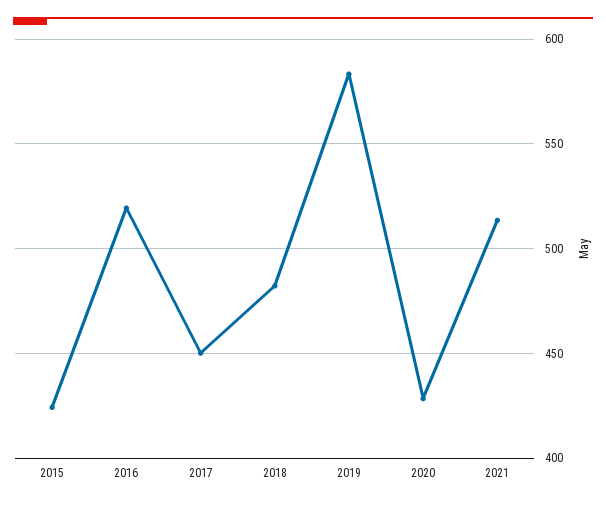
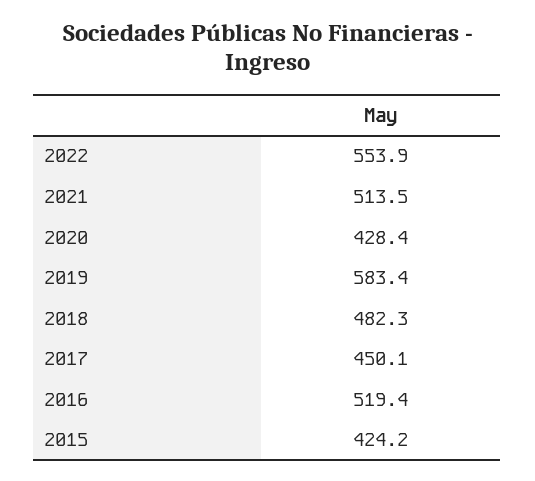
2022: none -> 553.9

